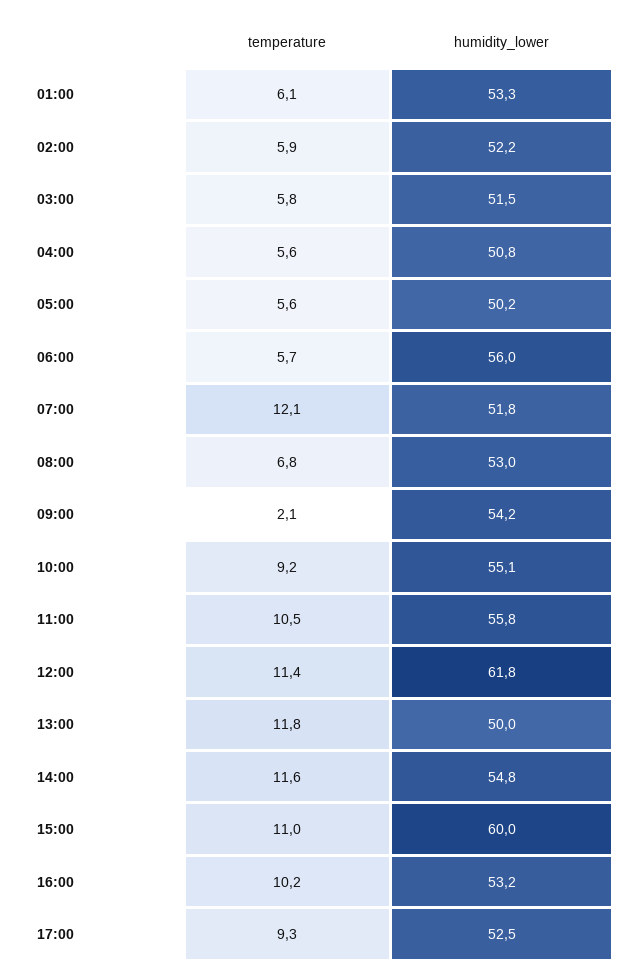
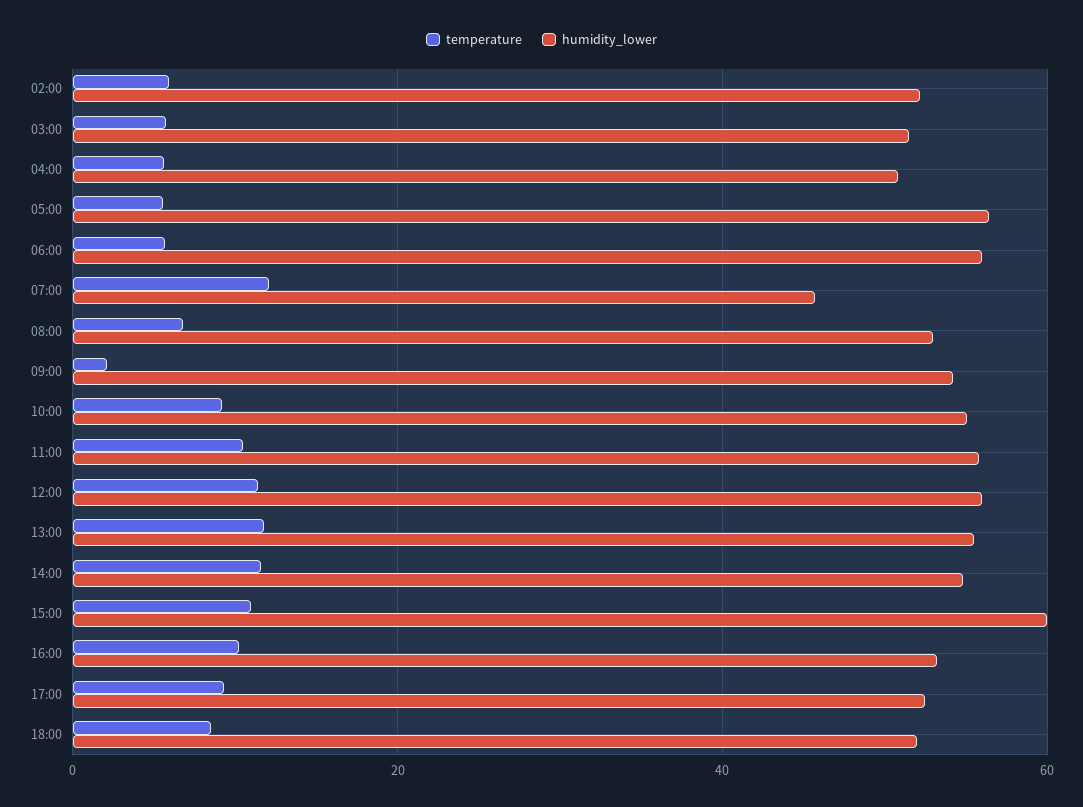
temperature, 01:00: 6.1 -> none
humidity_lower, 01:00: 53.3 -> none
humidity_lower, 05:00: 50.2 -> 56
humidity_lower, 07:00: 51.8 -> 46
humidity_lower, 12:00: 61.8 -> 56
humidity_lower, 13:00: 50 -> 56
temperature, 18:00: none -> 8
humidity_lower, 18:00: none -> 52

